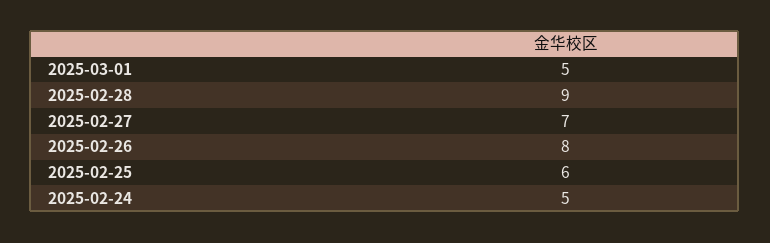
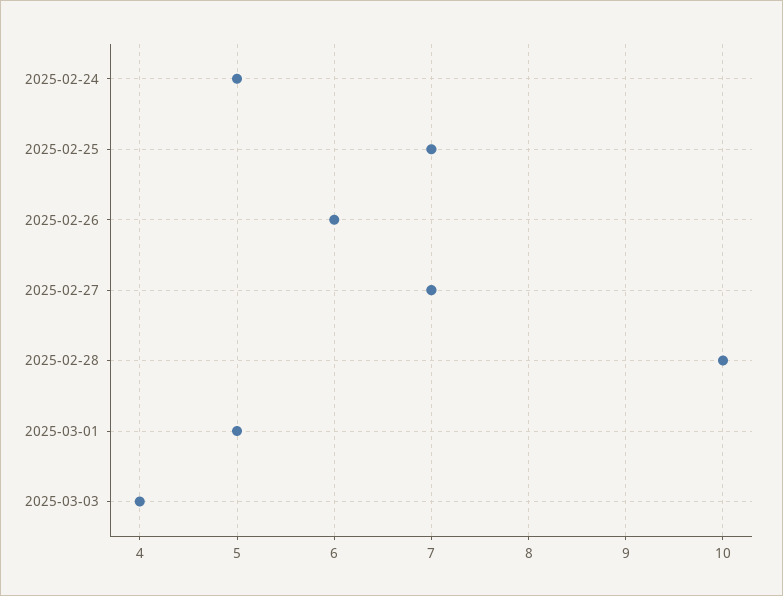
2025-02-28: 9 -> 10
2025-02-26: 8 -> 6
2025-02-25: 6 -> 7
2025-03-03: none -> 4

